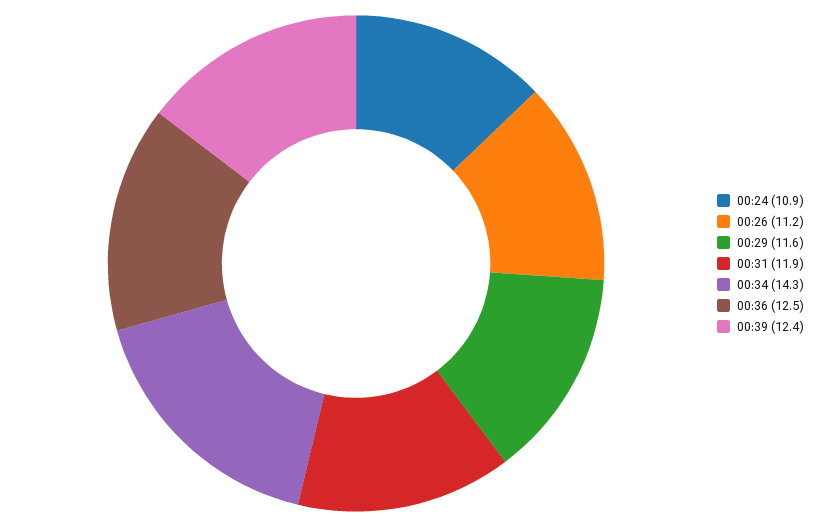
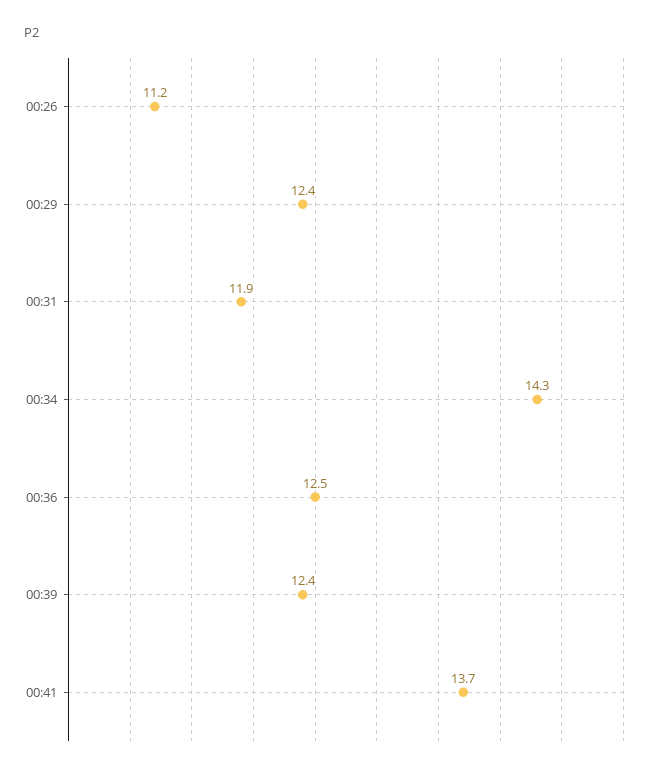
00:24: 10.9 -> none
00:29: 11.6 -> 12.4
00:41: none -> 13.7

